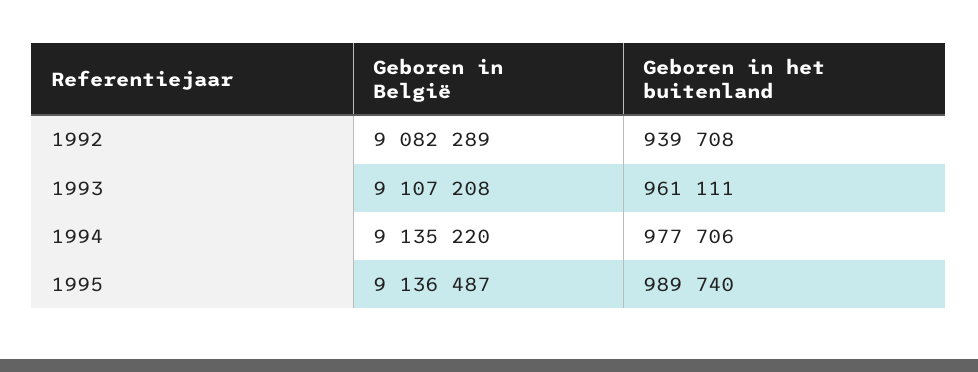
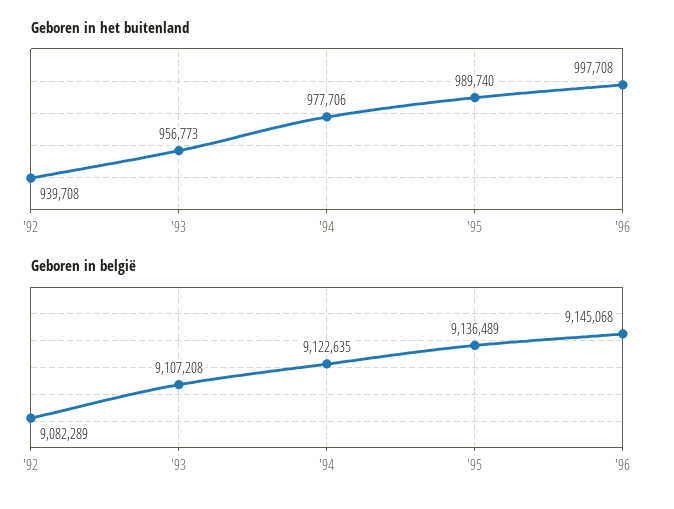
Geboren in het buitenland, 1993: 961111 -> 956773
Geboren in België, 1994: 9135220 -> 9122635
Geboren in België, 1995: 9136487 -> 9136489
Geboren in het buitenland, '96: none -> 997708
Geboren in België, '96: none -> 9145068

